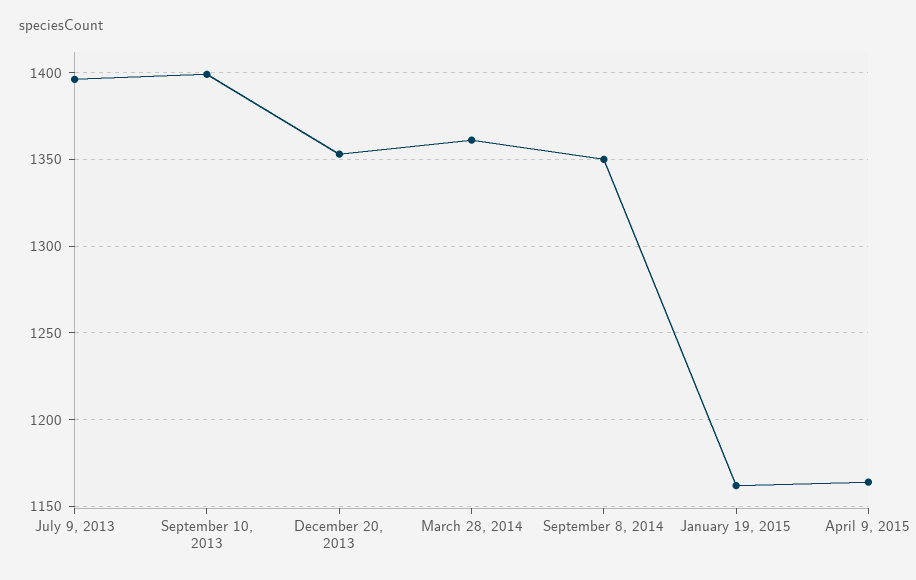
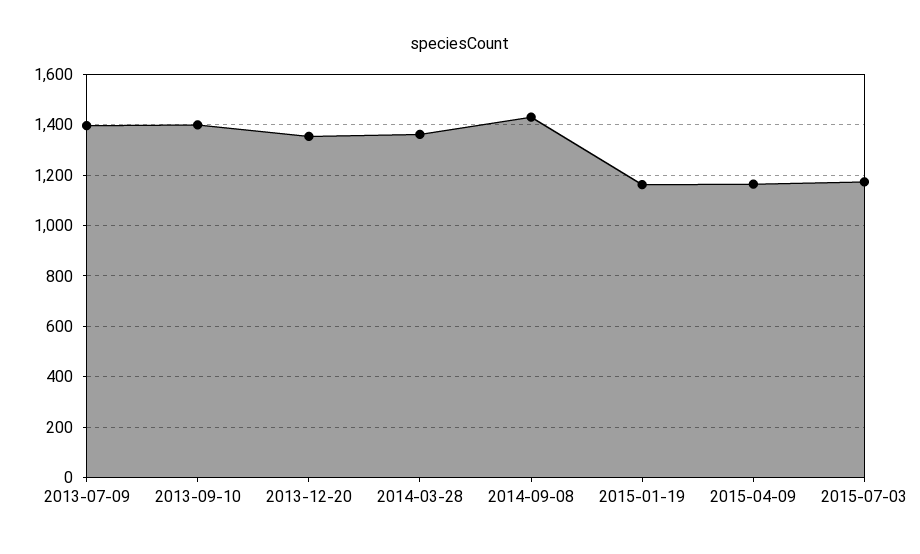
September 8, 2014: 1350 -> 1425
2015-07-03: none -> 1175

